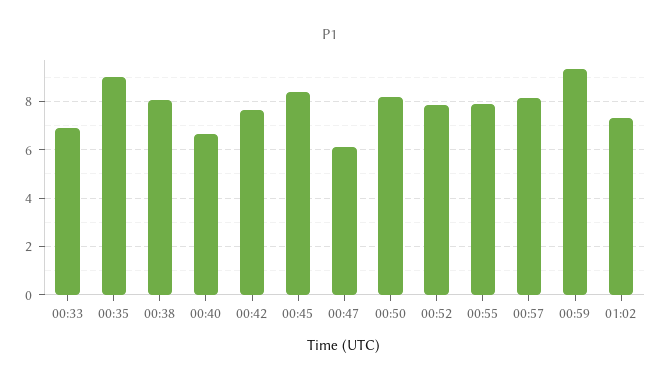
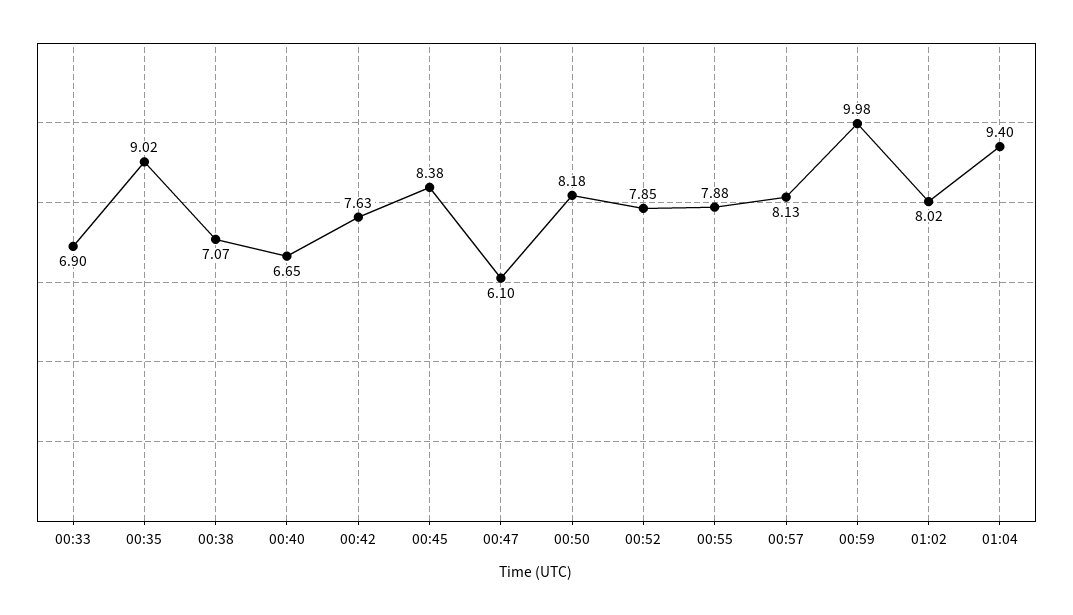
00:38: 8 -> 7.07
00:59: 9.25 -> 9.98
01:02: 7.25 -> 8.02
01:04: none -> 9.4

